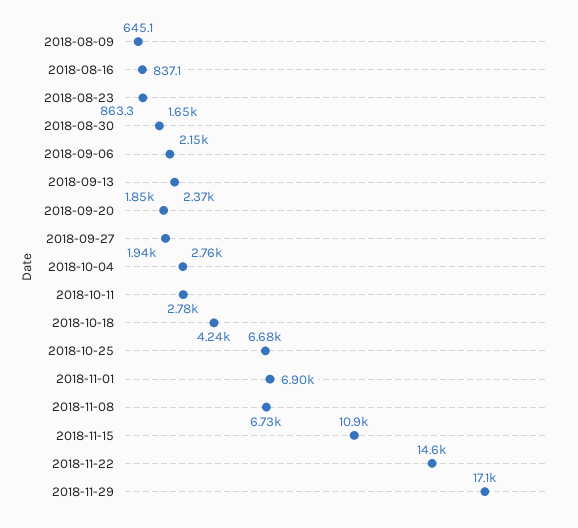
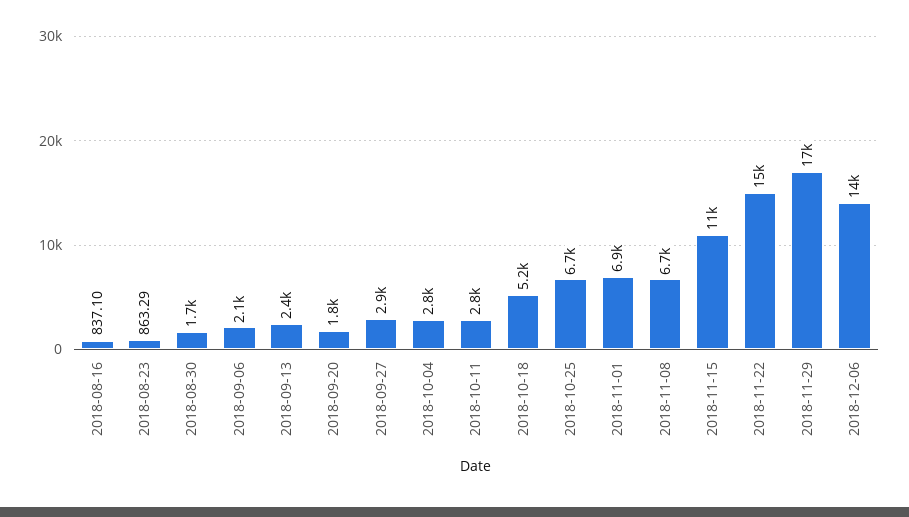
2018-08-09: 645.1 -> none
2018-09-27: 1940 -> 2900
2018-10-18: 4240 -> 5200
2018-12-06: none -> 14000

